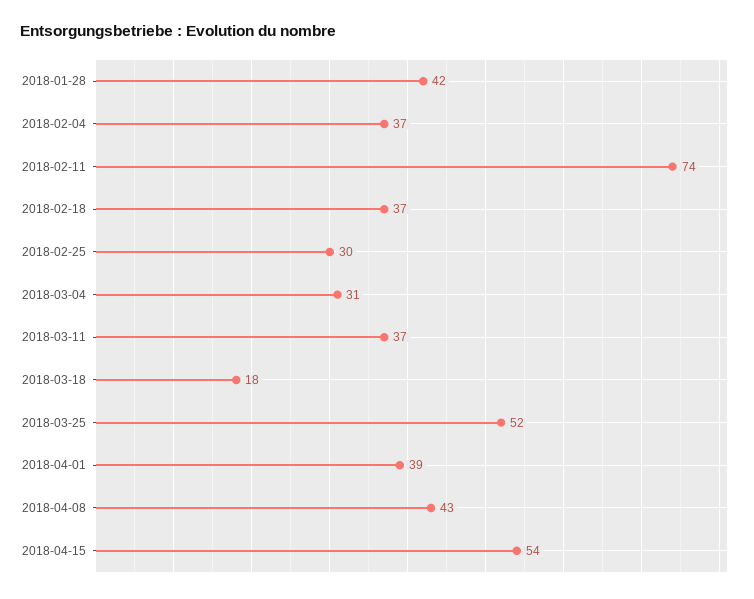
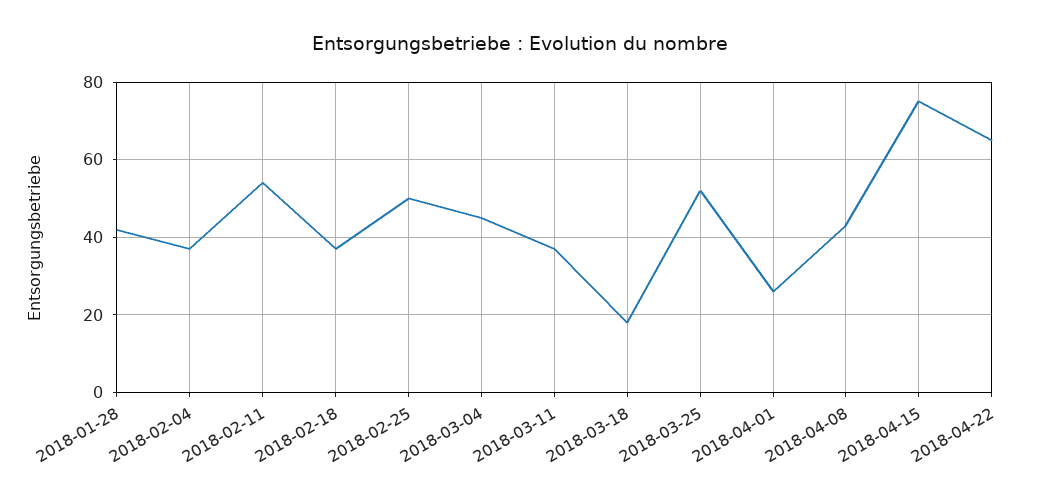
2018-02-11: 74 -> 55
2018-02-25: 30 -> 50
2018-03-04: 31 -> 45
2018-04-01: 39 -> 25
2018-04-15: 54 -> 75
2018-04-22: none -> 65

